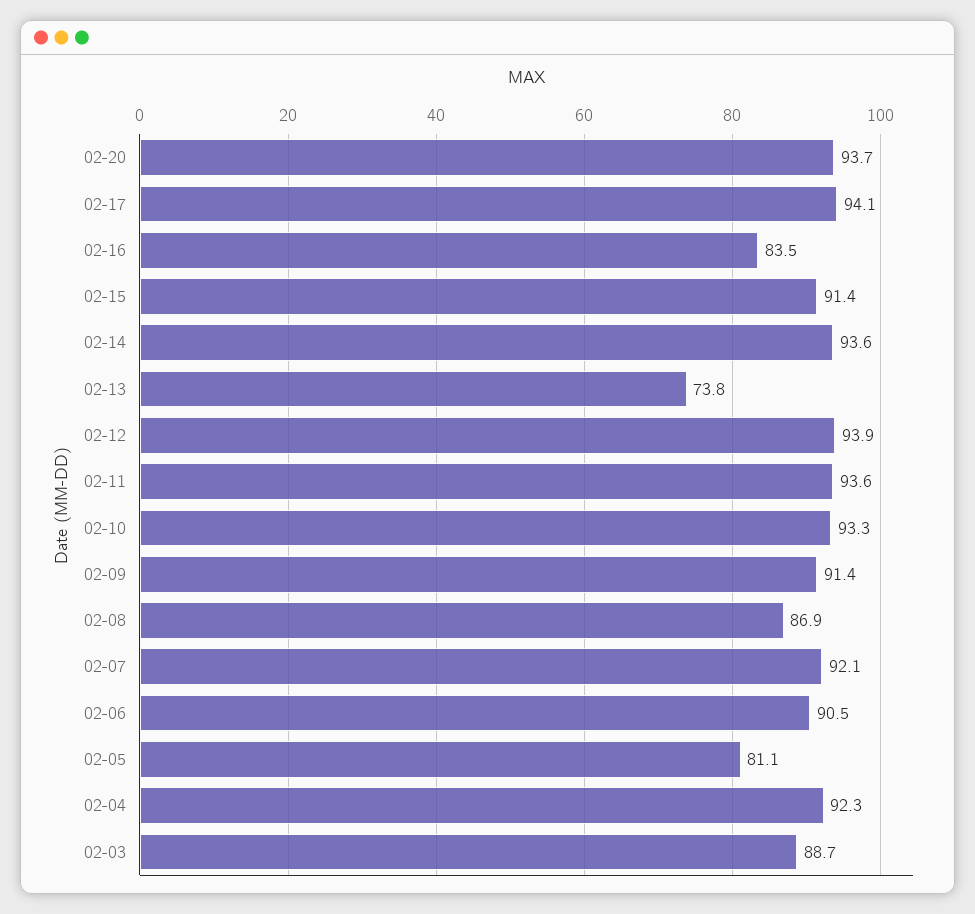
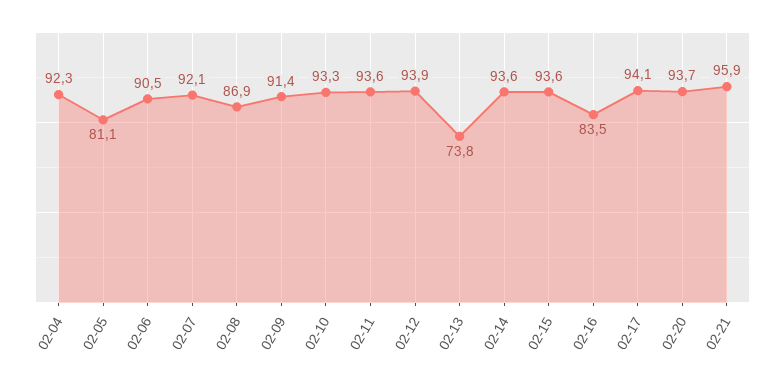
02-15: 91.4 -> 93.6
02-03: 88.7 -> none
02-21: none -> 95.9

